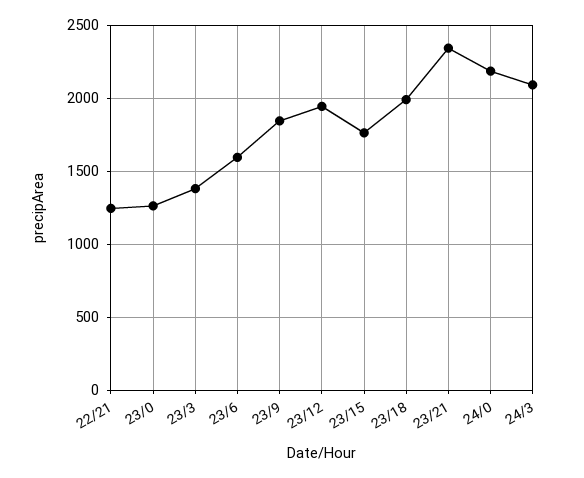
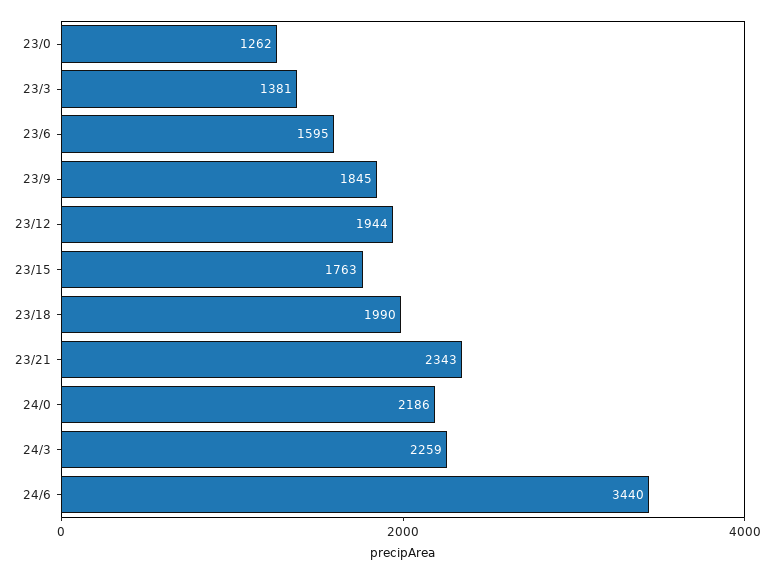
22/21: 1250 -> none
24/3: 2100 -> 2259
24/6: none -> 3440

